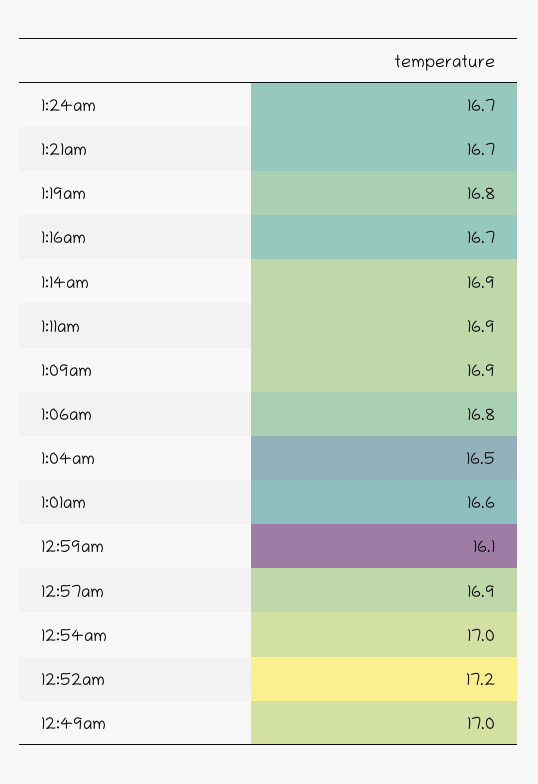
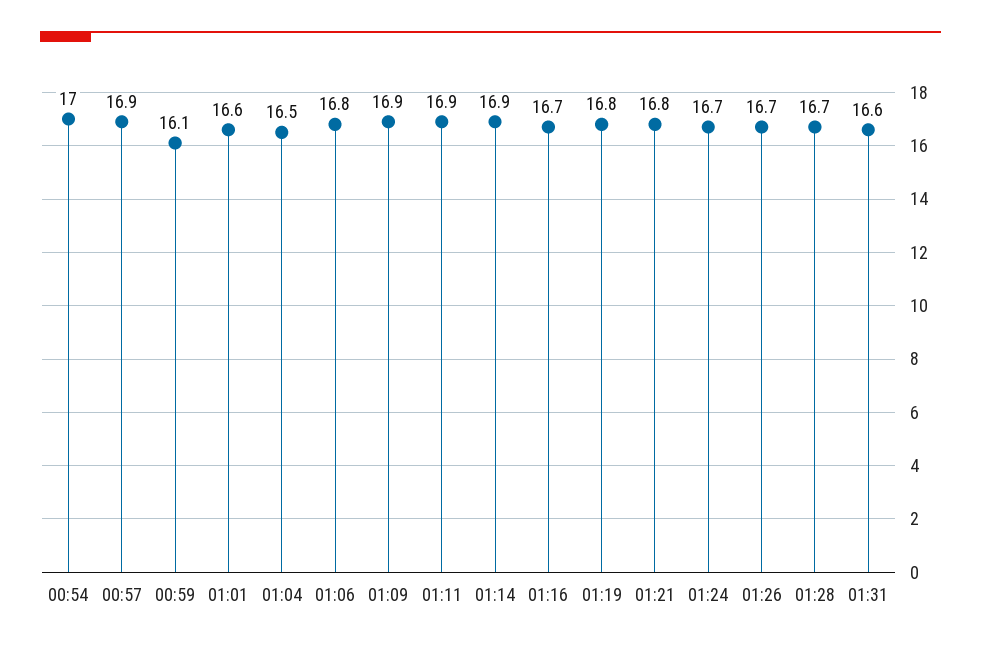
1:21am: 16.7 -> 16.8
12:52am: 17.2 -> none
12:49am: 17 -> none
01:26: none -> 16.7
01:28: none -> 16.7
01:31: none -> 16.6

